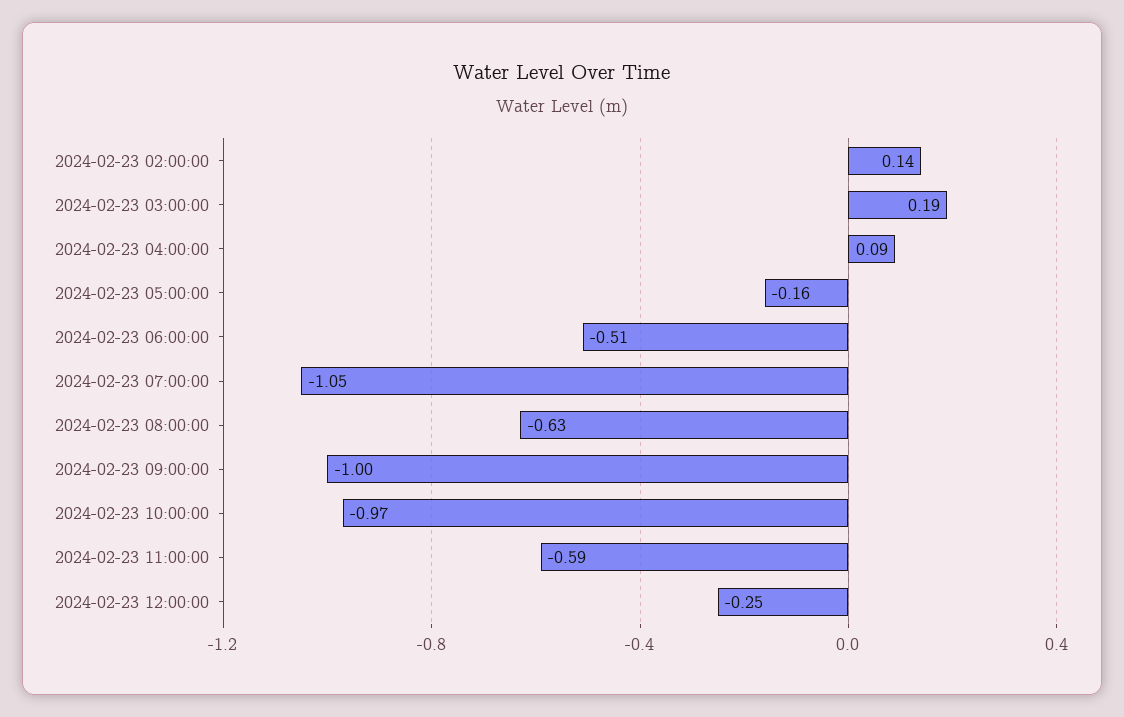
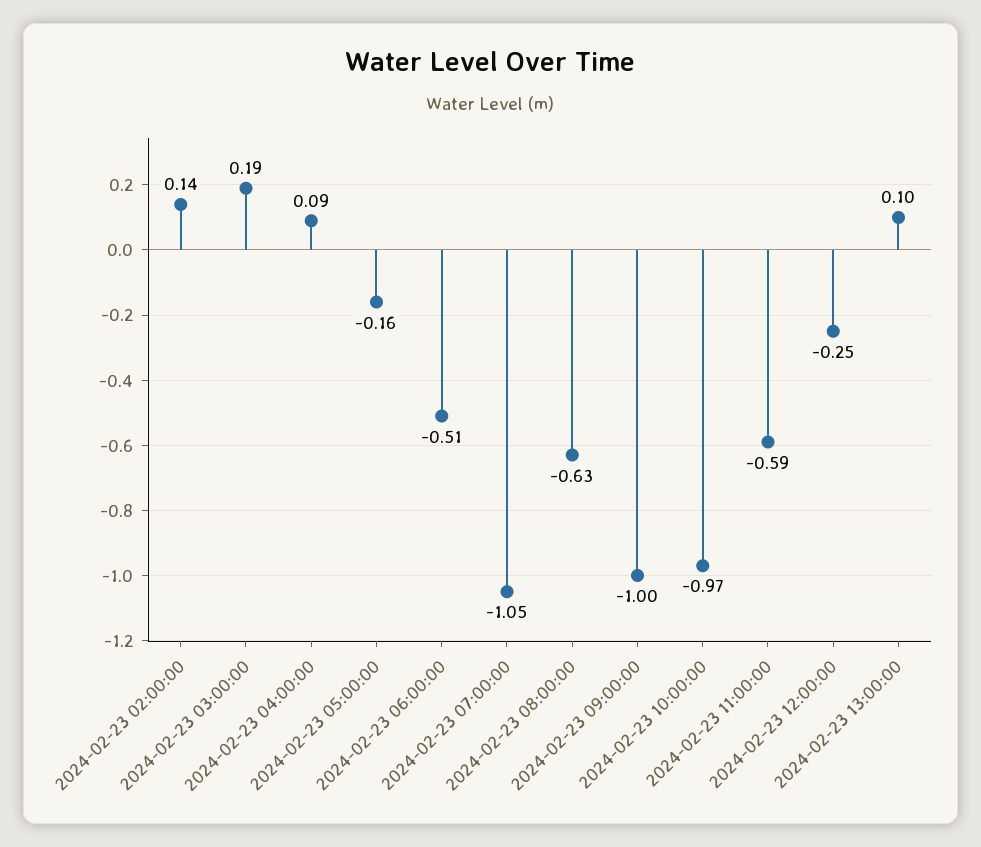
2024-02-23 13:00:00: none -> 0.1

